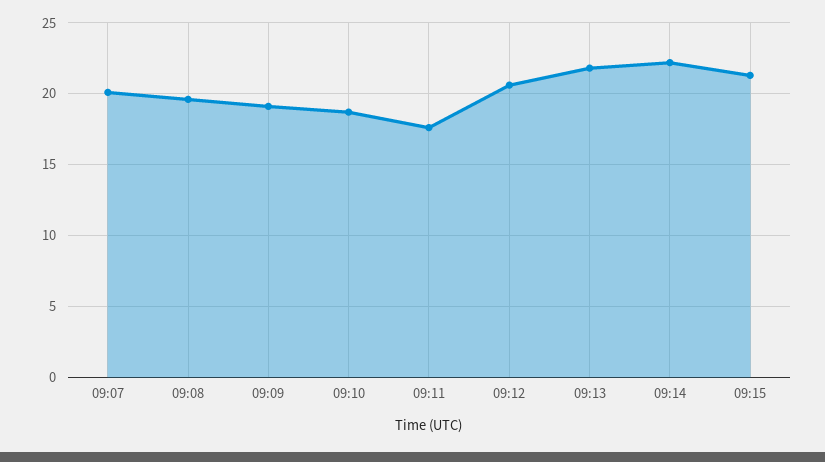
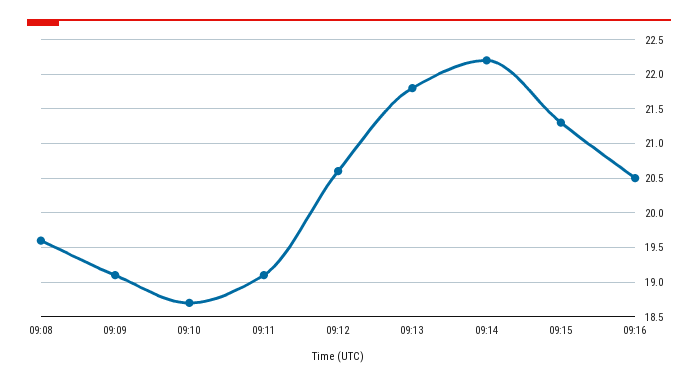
09:07: 20 -> none
09:11: 17.5 -> 19.1
09:16: none -> 20.5

